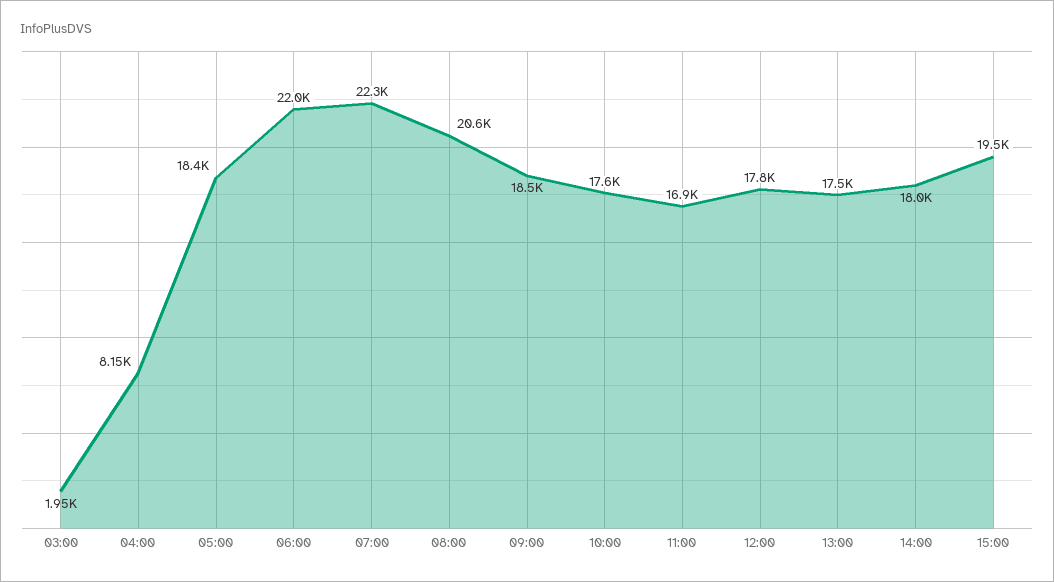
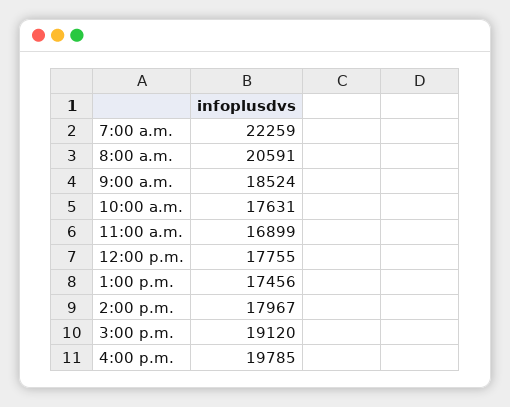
03:00: 1950 -> none
04:00: 8150 -> none
05:00: 18400 -> none
06:00: 22000 -> none
15:00: 19500 -> 19120
4:00 p.m.: none -> 19785

